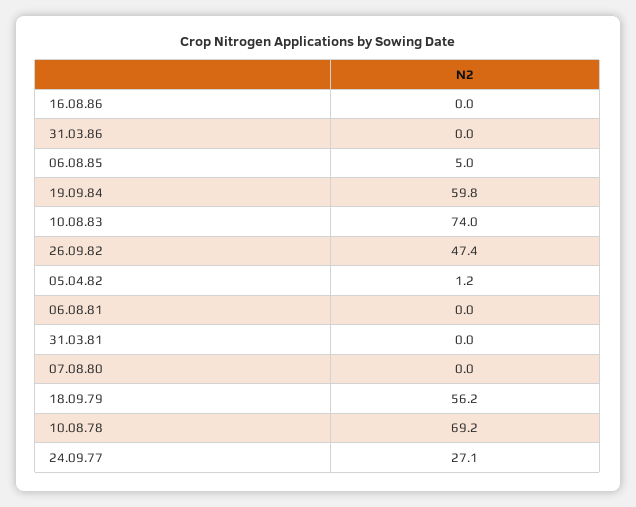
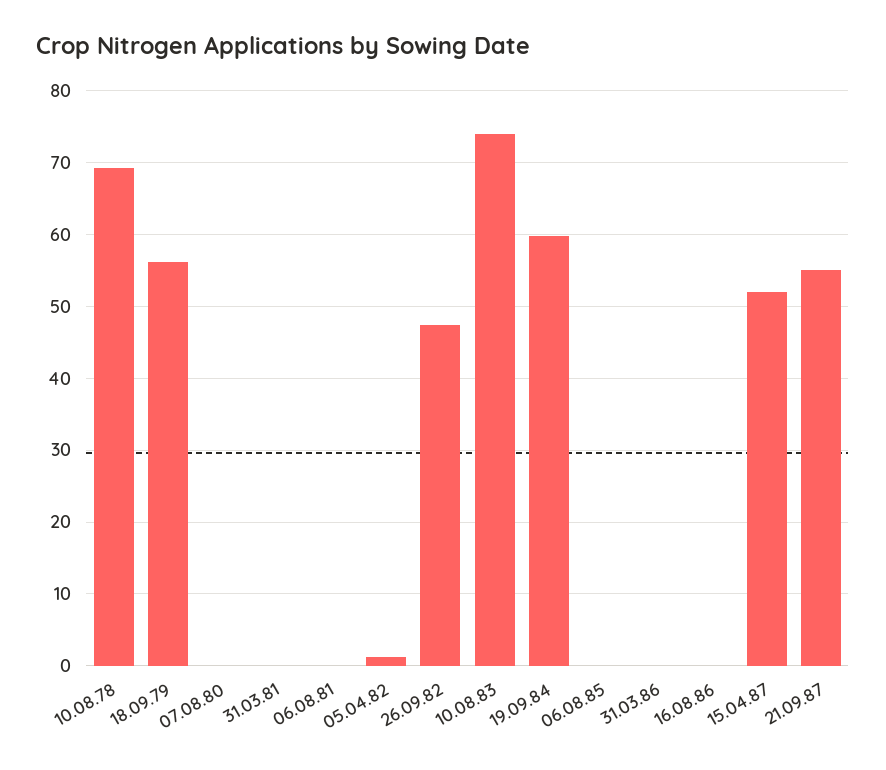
06.08.85: 5 -> 0
24.09.77: 27.1 -> none
15.04.87: none -> 52
21.09.87: none -> 55

